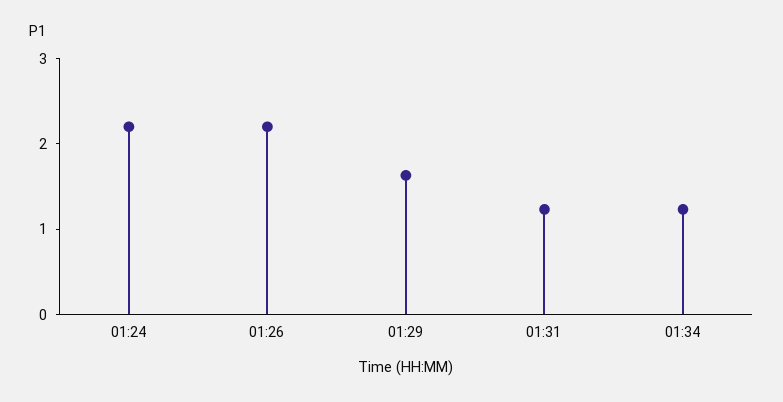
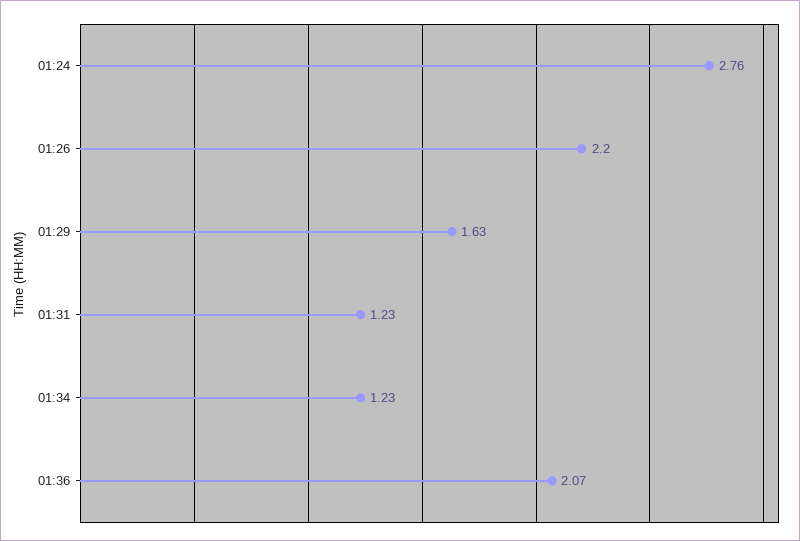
01:24: 2.2 -> 2.76
01:36: none -> 2.07

